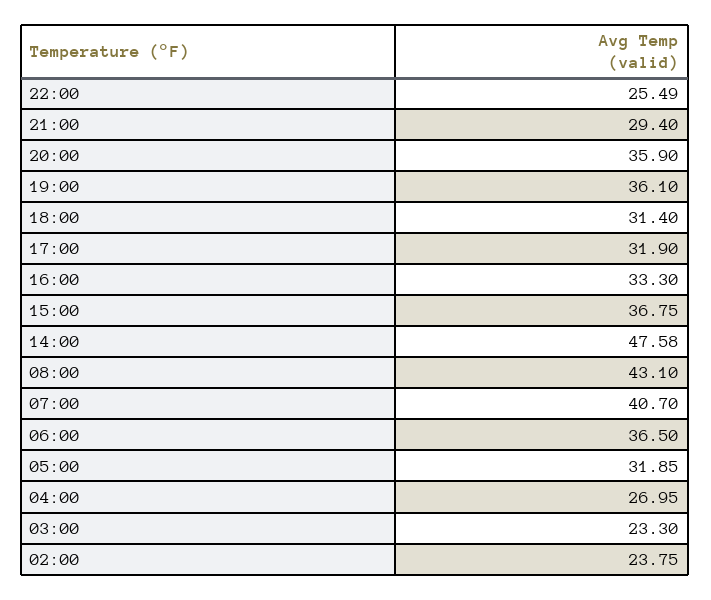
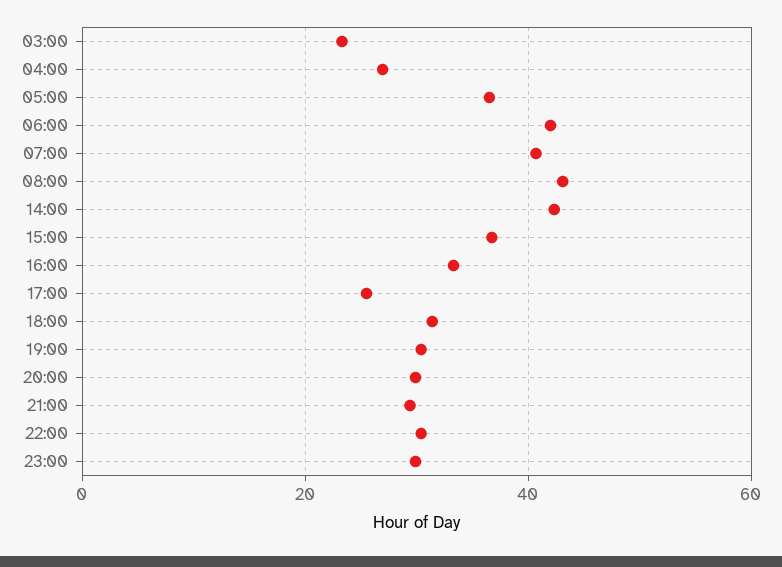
22:00: 25.49 -> 30
20:00: 35.9 -> 30
19:00: 36.1 -> 30
17:00: 31.9 -> 26
14:00: 47.58 -> 42
06:00: 36.5 -> 42
05:00: 31.85 -> 36
02:00: 23.75 -> none
23:00: none -> 30

